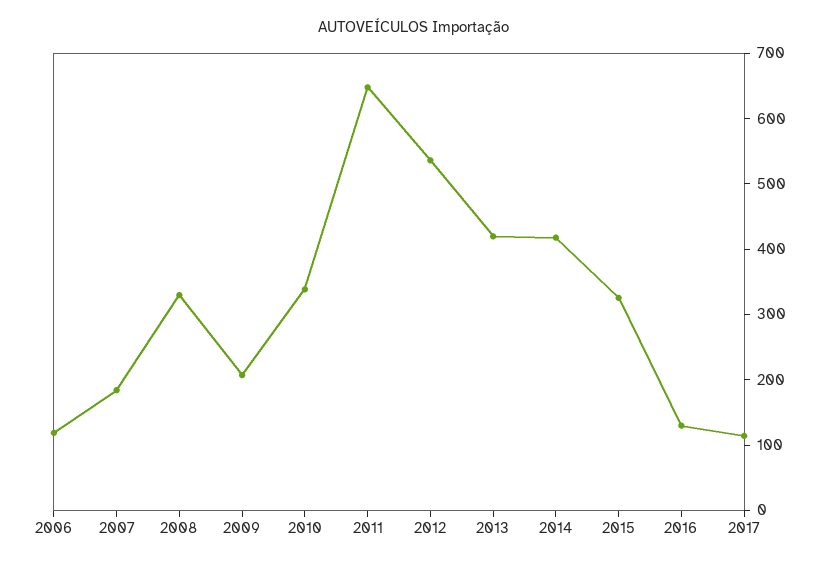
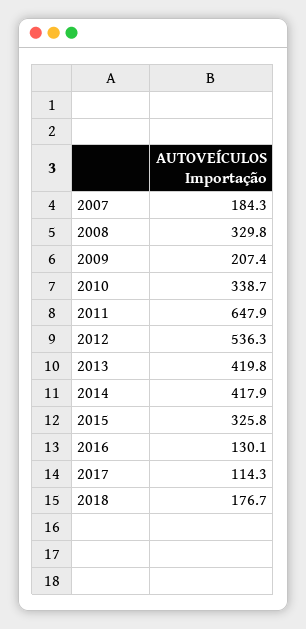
2006: 120 -> none
2018: none -> 176.7

